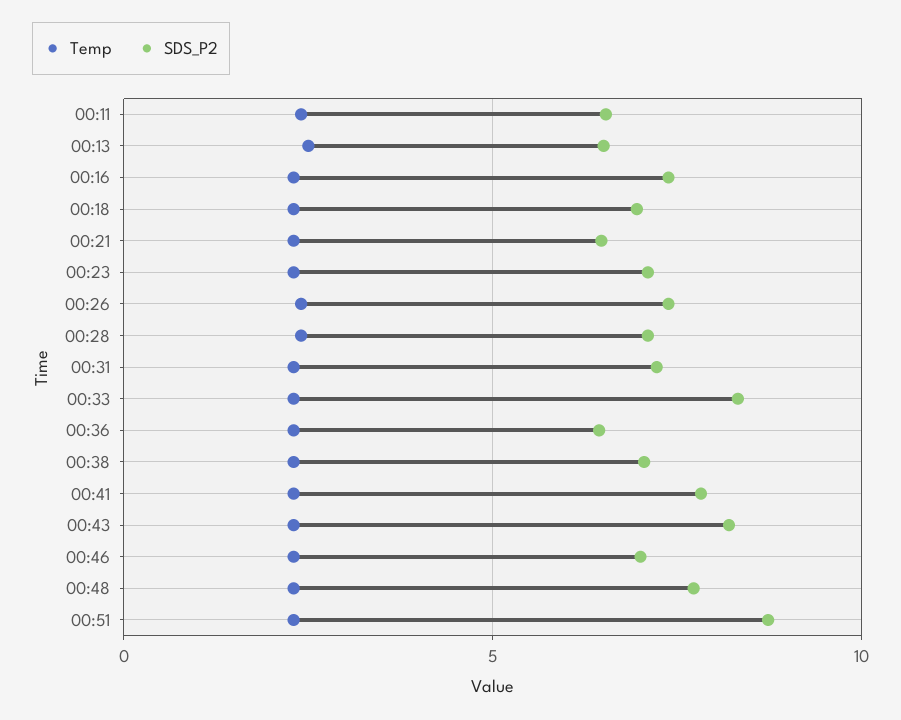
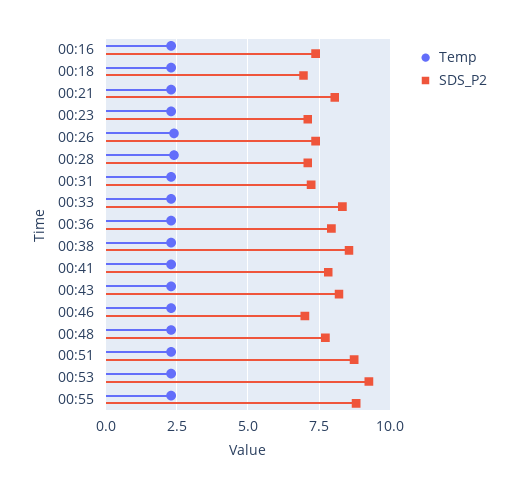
Temp, 00:11: 2.5 -> none
SDS_P2, 00:11: 6.5 -> none
Temp, 00:13: 2.5 -> none
SDS_P2, 00:13: 6.5 -> none
SDS_P2, 00:21: 6.5 -> 8
SDS_P2, 00:36: 6.5 -> 8
SDS_P2, 00:38: 7 -> 8.5
Temp, 00:53: none -> 2.25
SDS_P2, 00:53: none -> 9.25
Temp, 00:55: none -> 2.25
SDS_P2, 00:55: none -> 8.75

